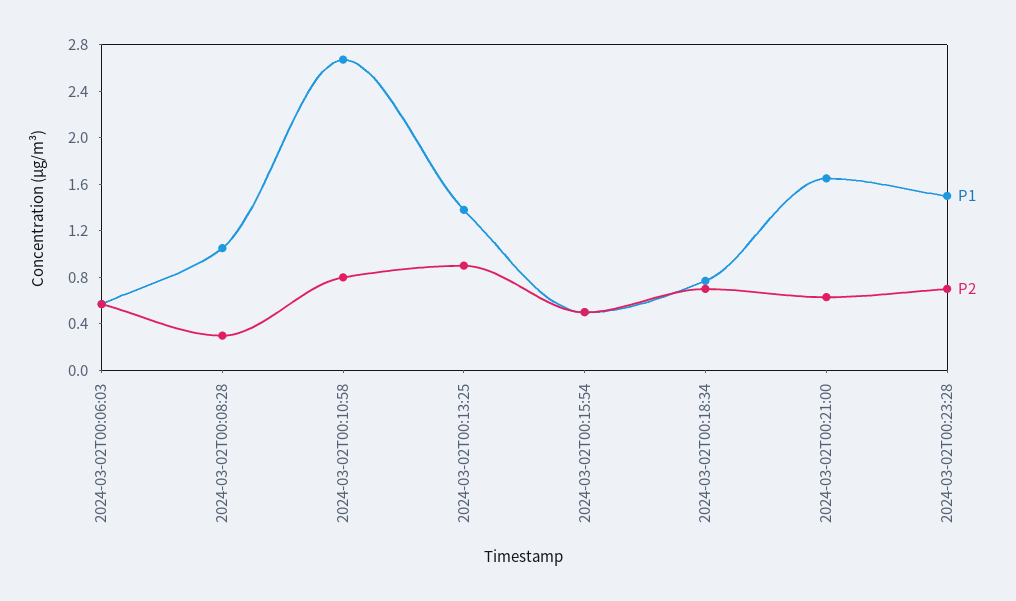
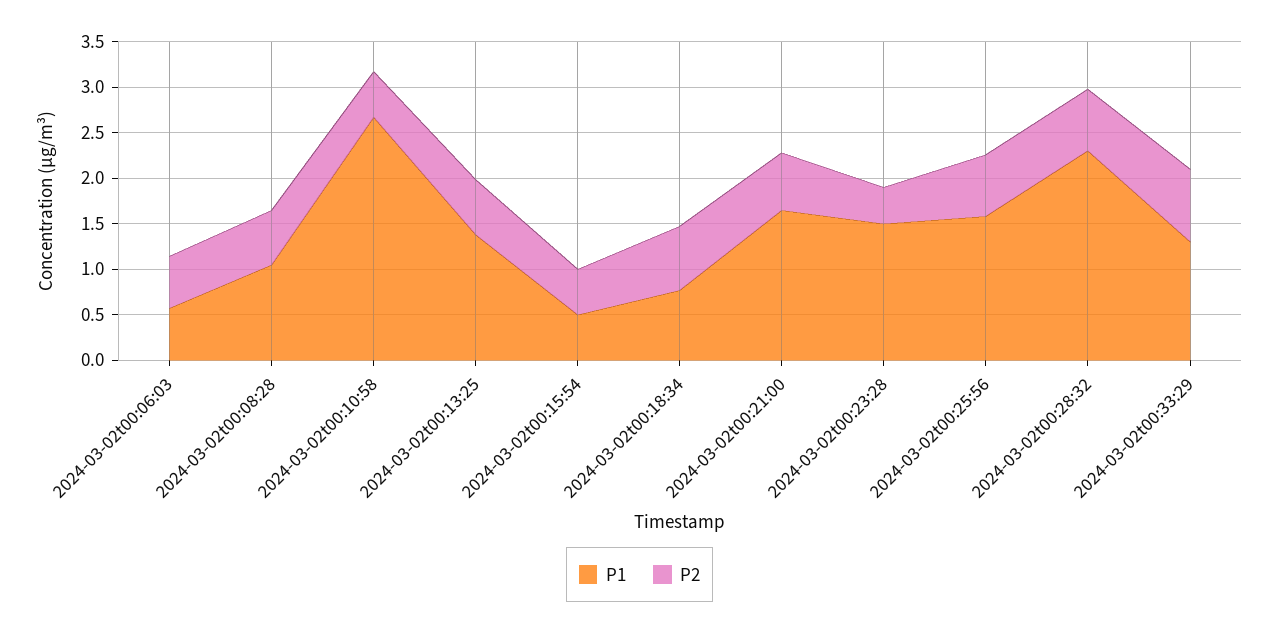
P2, 2024-03-02T00:08:28: 0.3 -> 0.6
P2, 2024-03-02T00:10:58: 0.8 -> 0.5
P2, 2024-03-02T00:13:25: 0.9 -> 0.6
P2, 2024-03-02T00:23:28: 0.7 -> 0.4
P1, 2024-03-02t00:25:56: none -> 1.6
P2, 2024-03-02t00:25:56: none -> 0.7
P1, 2024-03-02t00:28:32: none -> 2.3
P2, 2024-03-02t00:28:32: none -> 0.7
P1, 2024-03-02t00:33:29: none -> 1.3
P2, 2024-03-02t00:33:29: none -> 0.8

